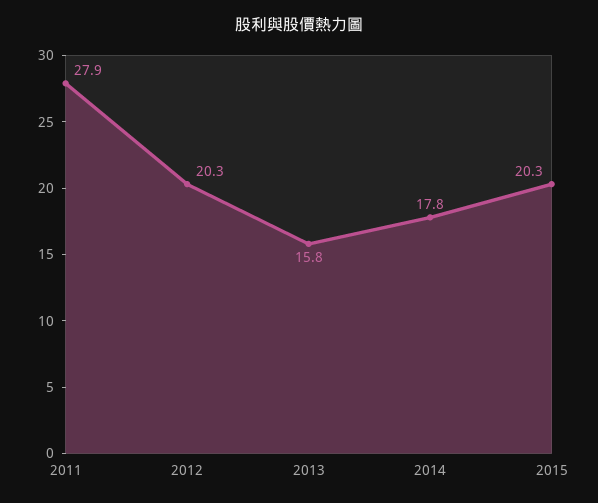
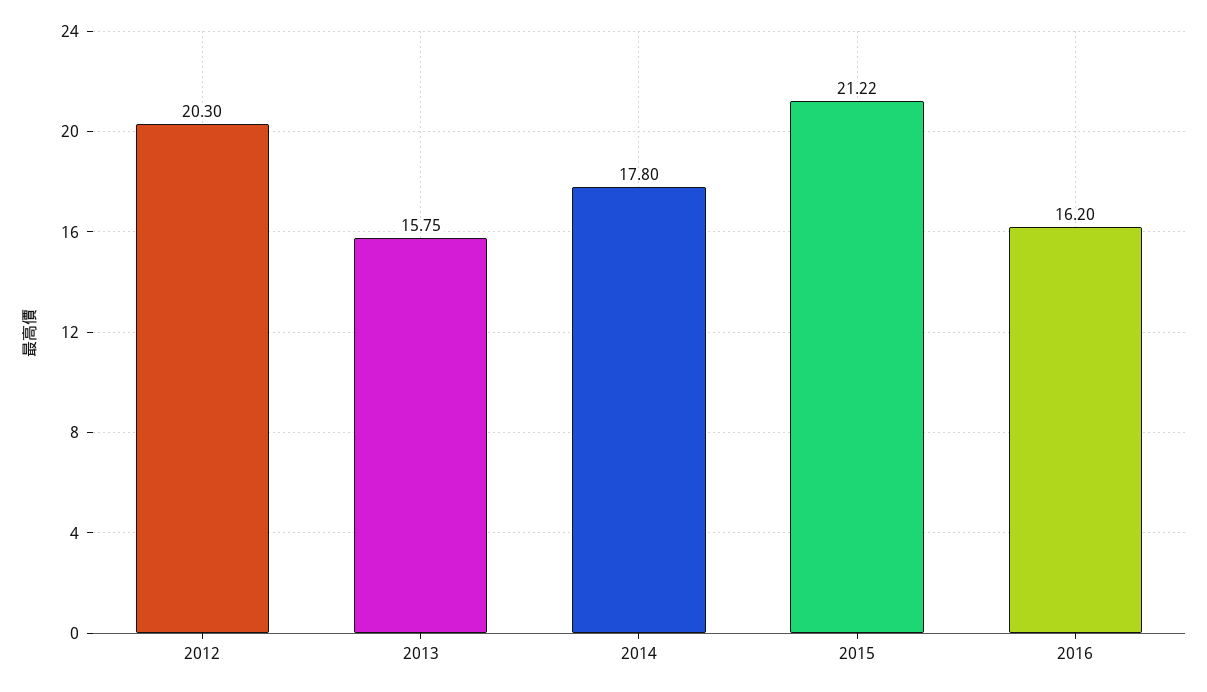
2011: 27.9 -> none
2015: 20.3 -> 21.22
2016: none -> 16.2

